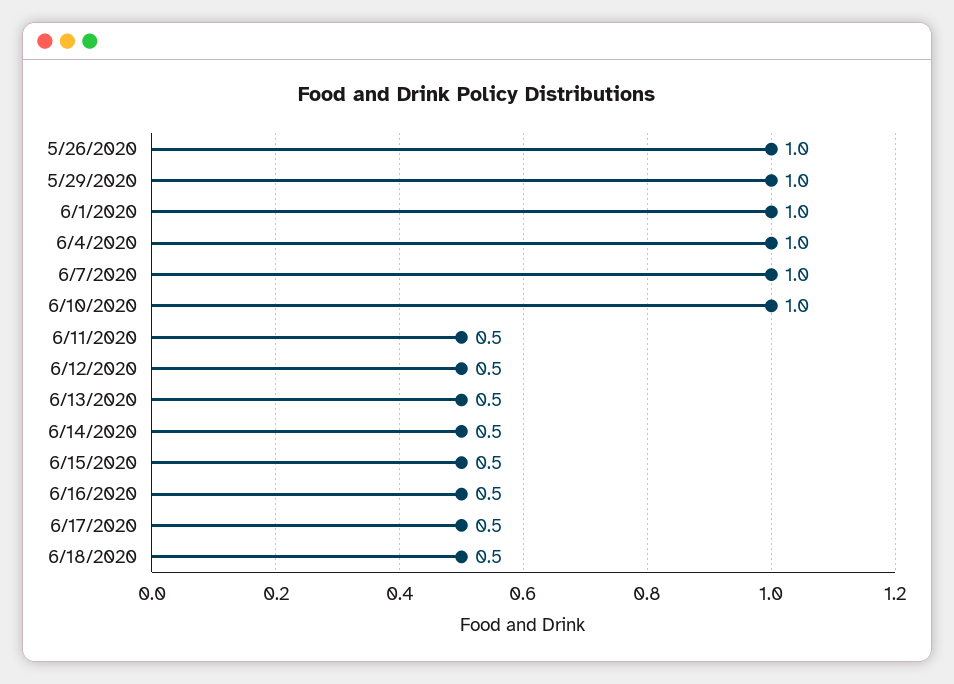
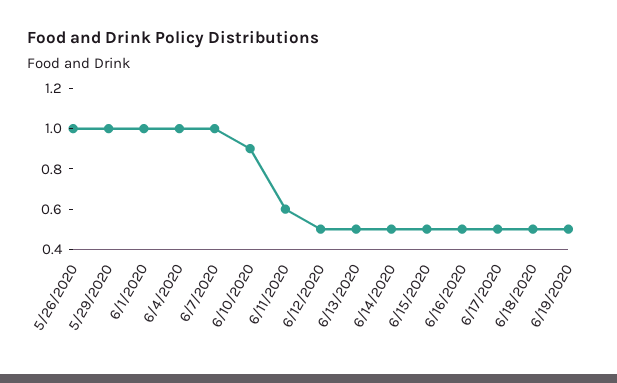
6/10/2020: 1 -> 0.9
6/11/2020: 0.5 -> 0.6
6/19/2020: none -> 0.5

